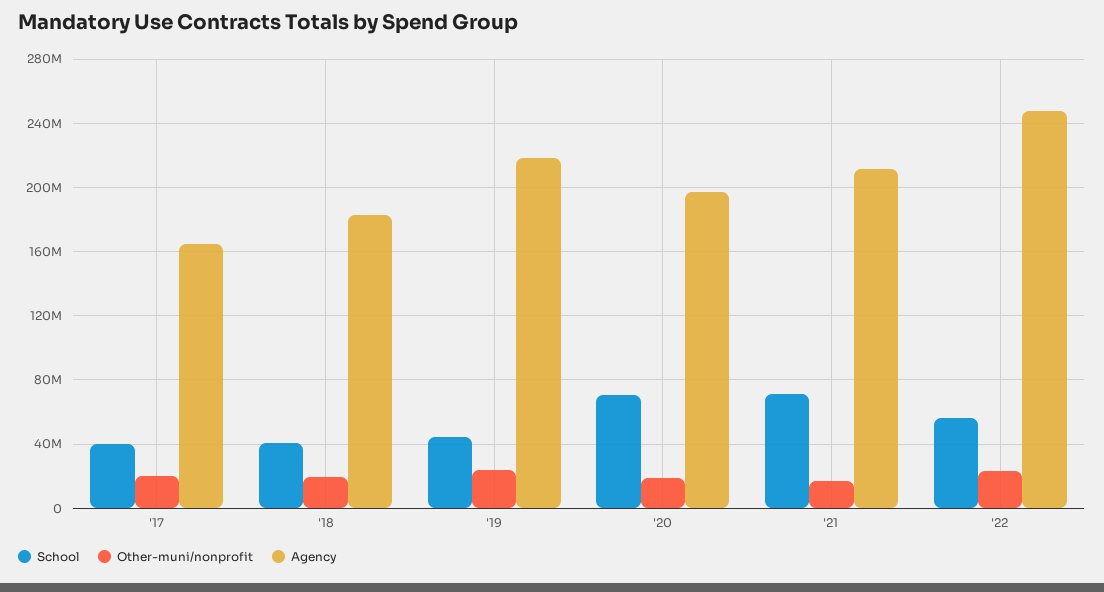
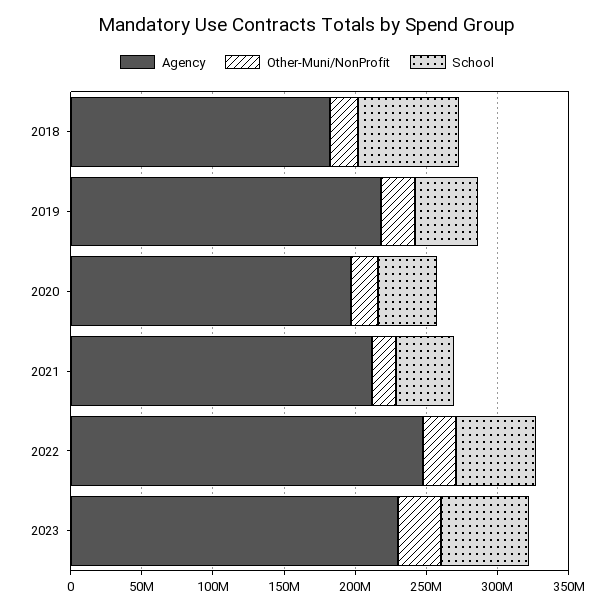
School, '17: 40000000 -> none
Other-muni/nonprofit, '17: 20000000 -> none
Agency, '17: 165000000 -> none
School, '18: 40000000 -> 70000000
School, '20: 70000000 -> 40000000
School, '21: 70000000 -> 40000000
Agency, 2023: none -> 230000000
Other-muni/nonprofit, 2023: none -> 30000000
School, 2023: none -> 60000000

